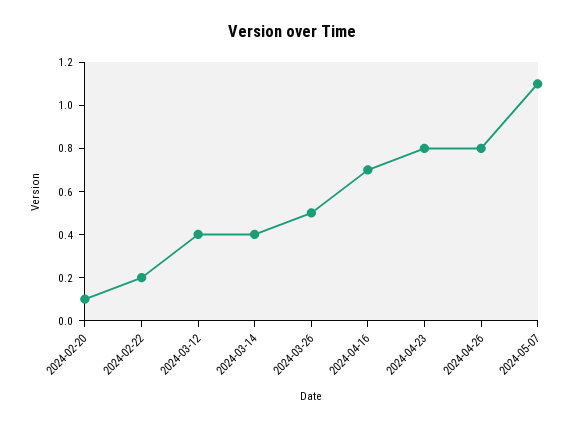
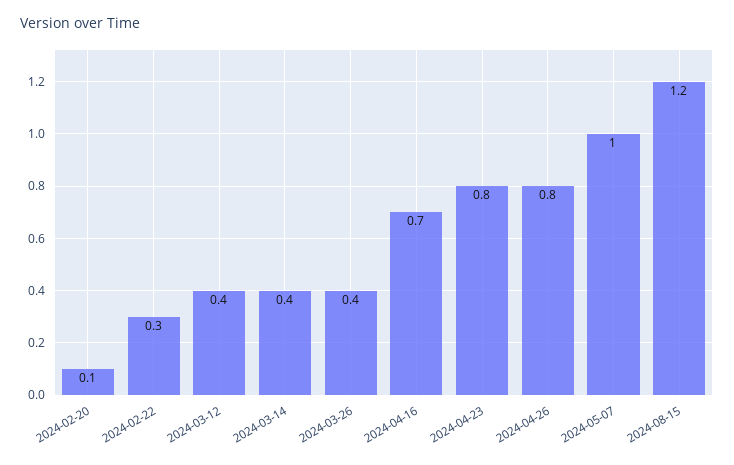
2024-02-22: 0.2 -> 0.3
2024-03-26: 0.5 -> 0.4
2024-05-07: 1.1 -> 1
2024-08-15: none -> 1.2

